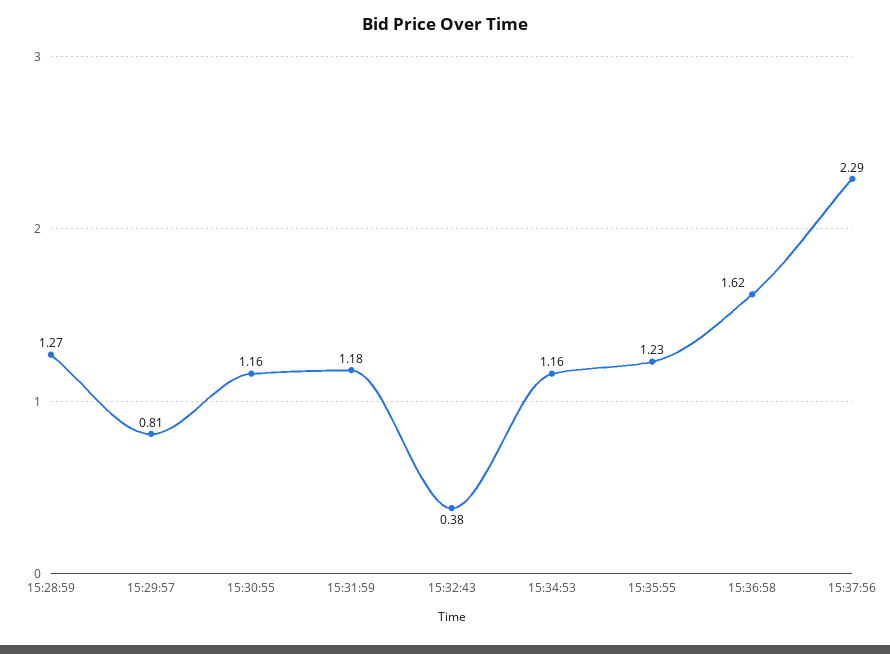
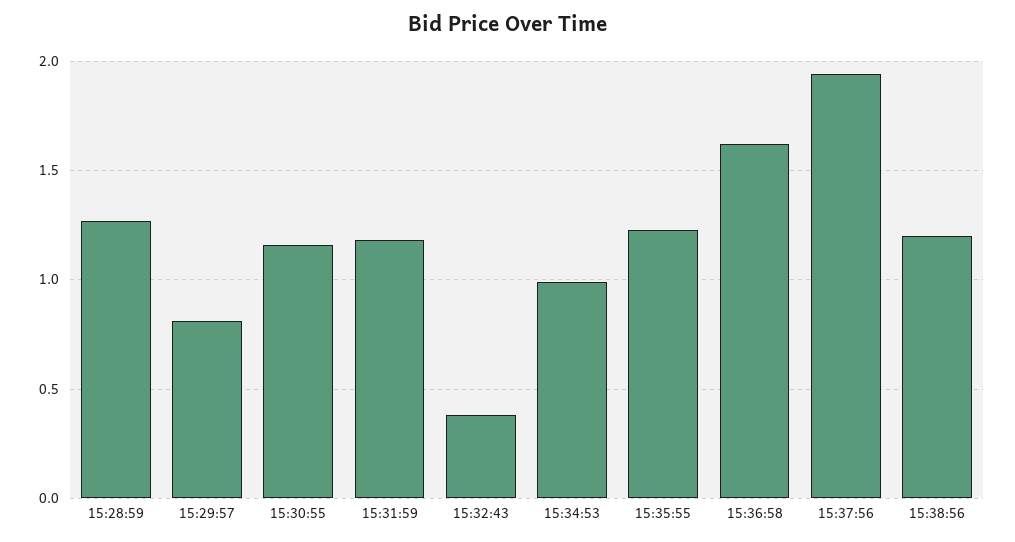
15:34:53: 1.16 -> 1
15:37:56: 2.29 -> 1.95
15:38:56: none -> 1.2

